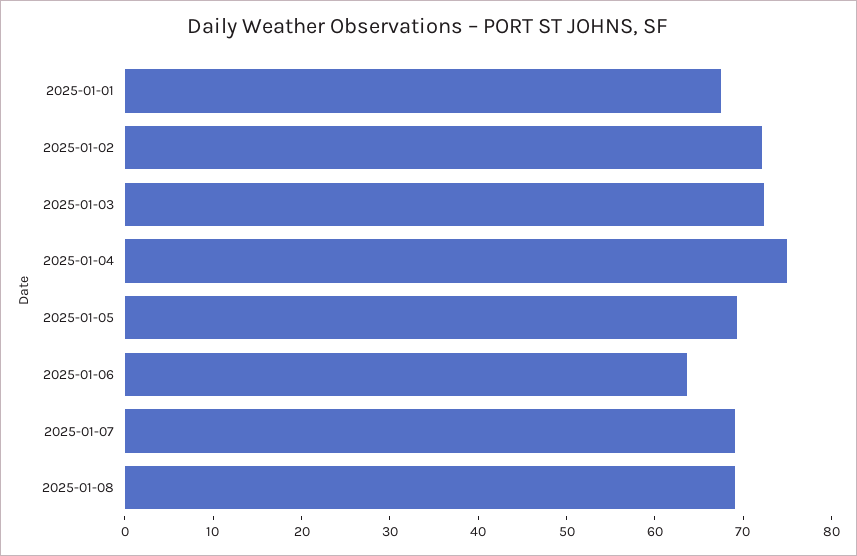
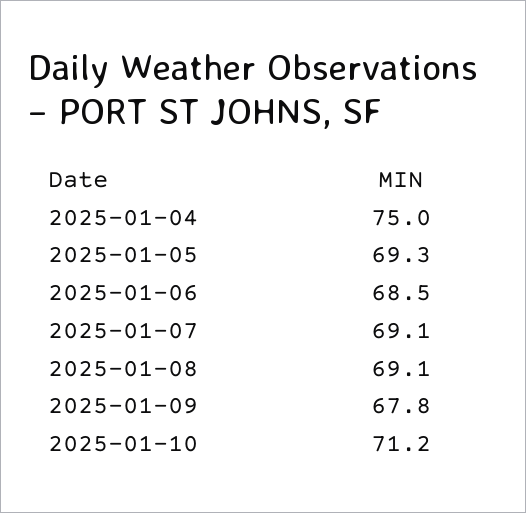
2025-01-01: 68 -> none
2025-01-02: 72 -> none
2025-01-03: 72 -> none
2025-01-06: 64 -> 68.5
2025-01-09: none -> 67.8
2025-01-10: none -> 71.2

